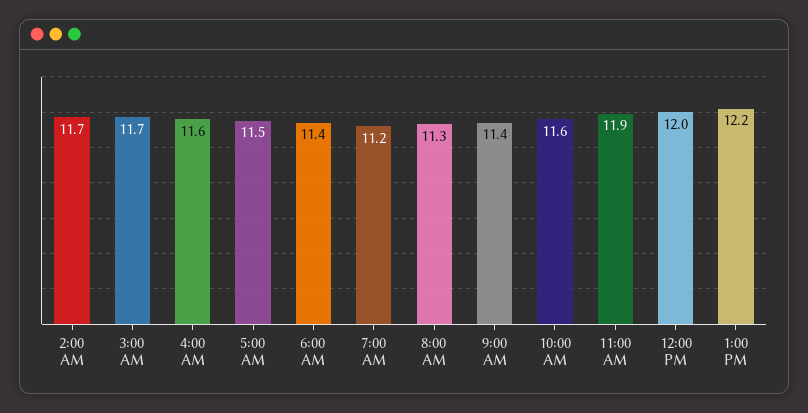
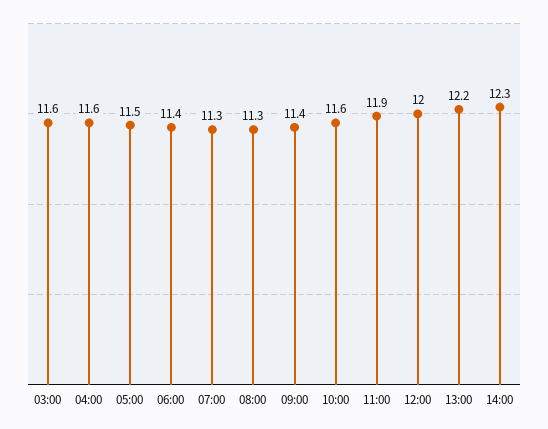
2:00 AM: 11.7 -> none
3:00 AM: 11.7 -> 11.6
7:00 AM: 11.2 -> 11.3
14:00: none -> 12.3

